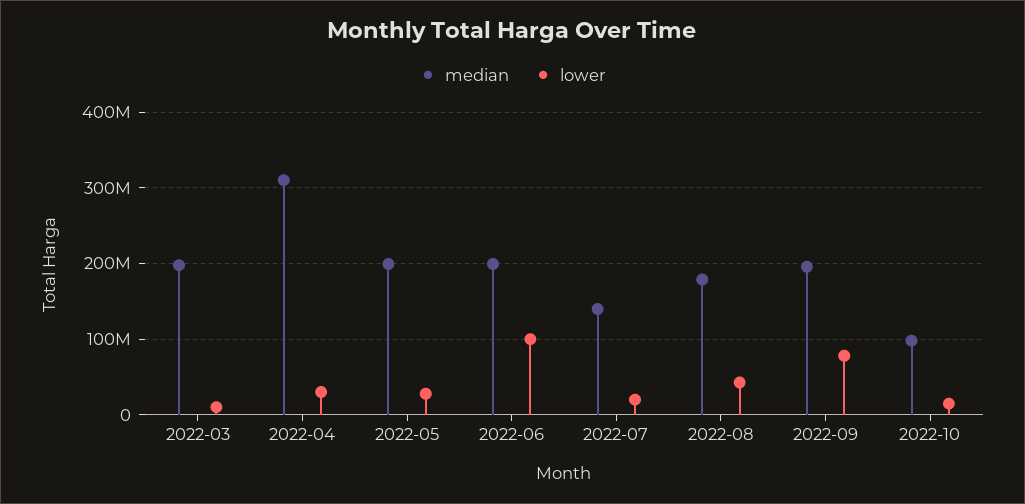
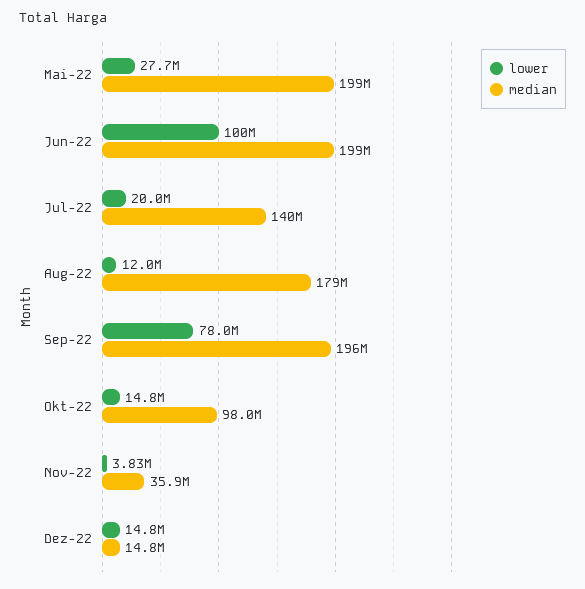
median, 2022-03: 200000000 -> none
lower, 2022-03: 10000000 -> none
median, 2022-04: 310000000 -> none
lower, 2022-04: 30000000 -> none
lower, 2022-08: 40000000 -> 12000000
lower, Nov-22: none -> 3830000
median, Nov-22: none -> 35900000
lower, Dez-22: none -> 14800000
median, Dez-22: none -> 14800000

